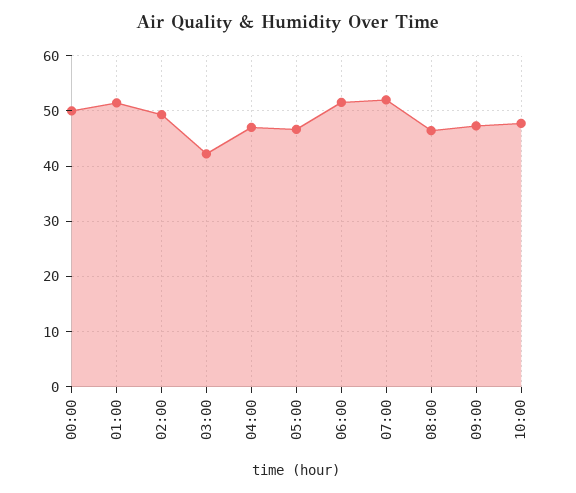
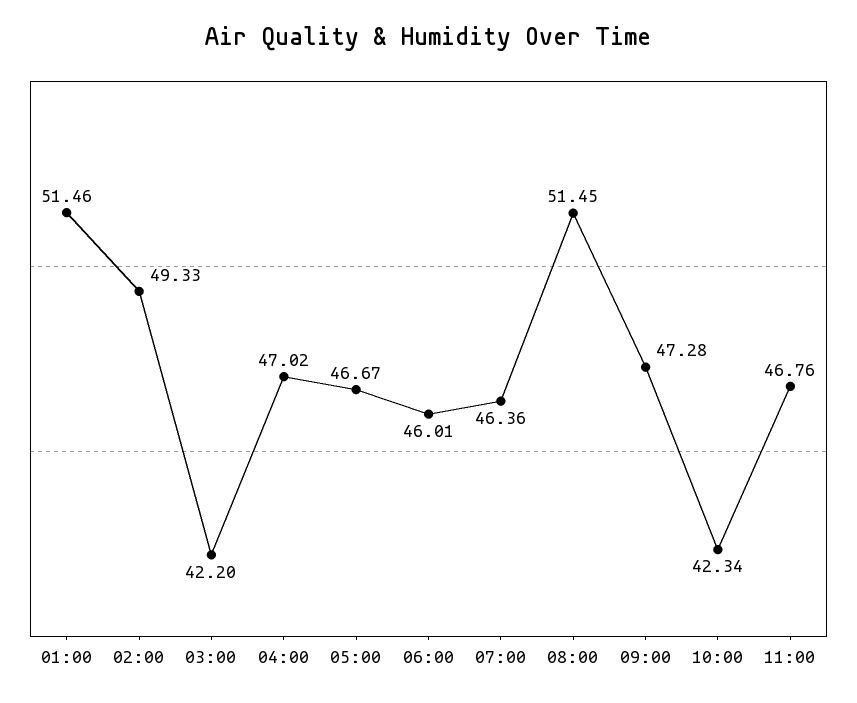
00:00: 50 -> none
06:00: 52 -> 46.01
07:00: 52 -> 46.36
08:00: 46 -> 51.45
10:00: 48 -> 42.34
11:00: none -> 46.76

